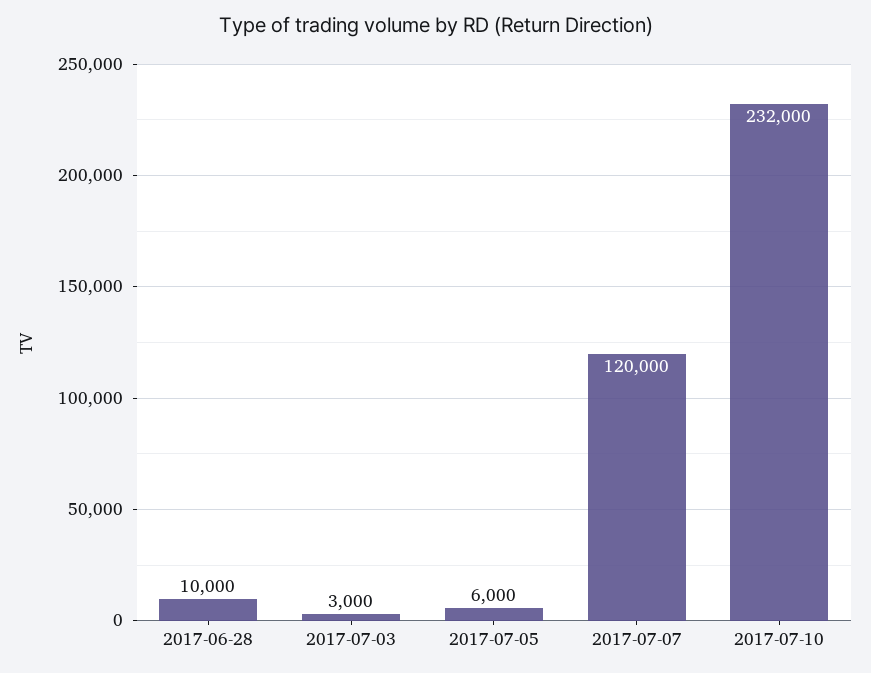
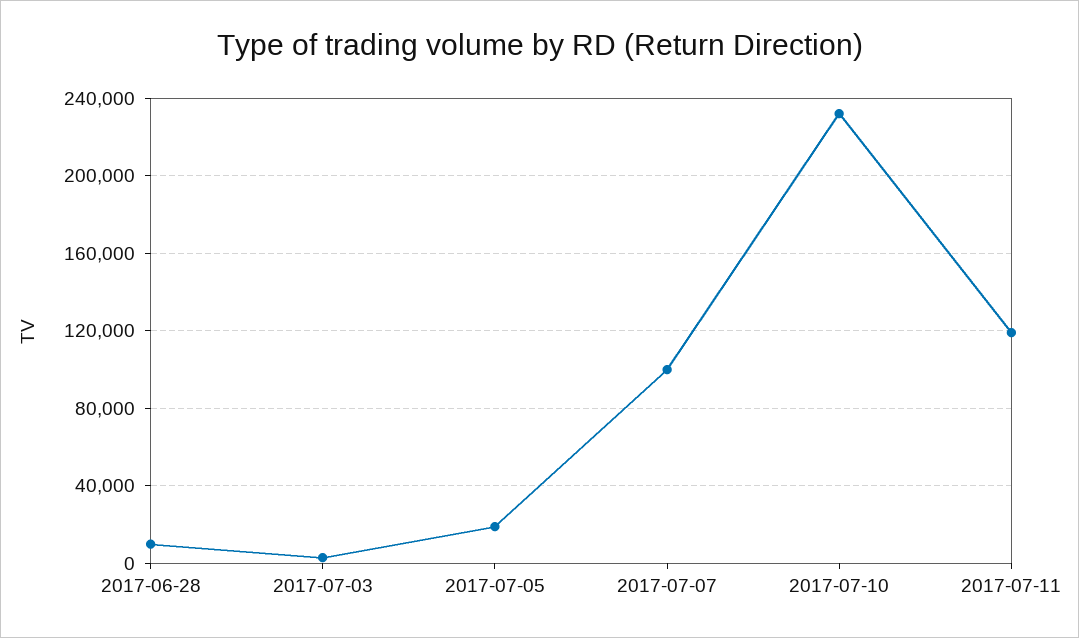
2017-07-05: 6000 -> 20000
2017-07-07: 120000 -> 100000
2017-07-11: none -> 120000

